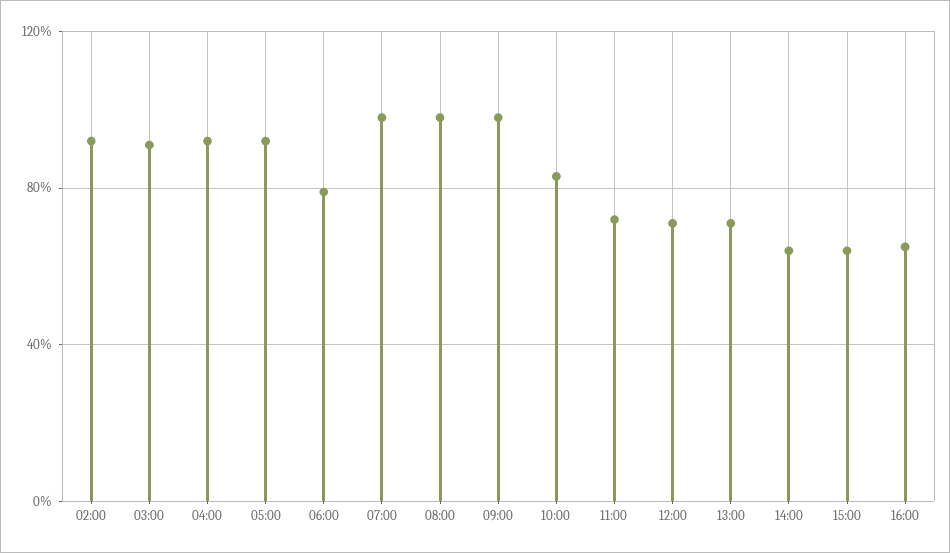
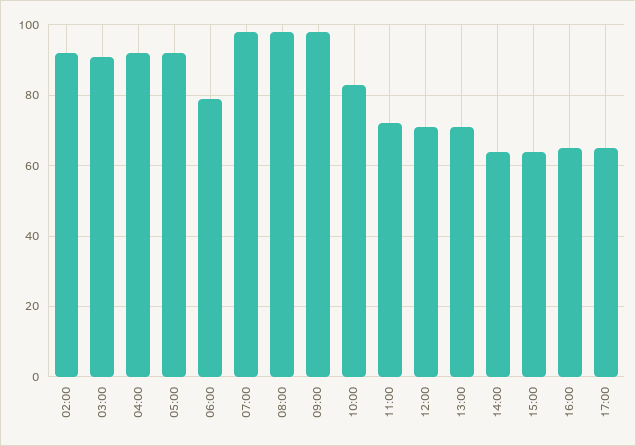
17:00: none -> 65

